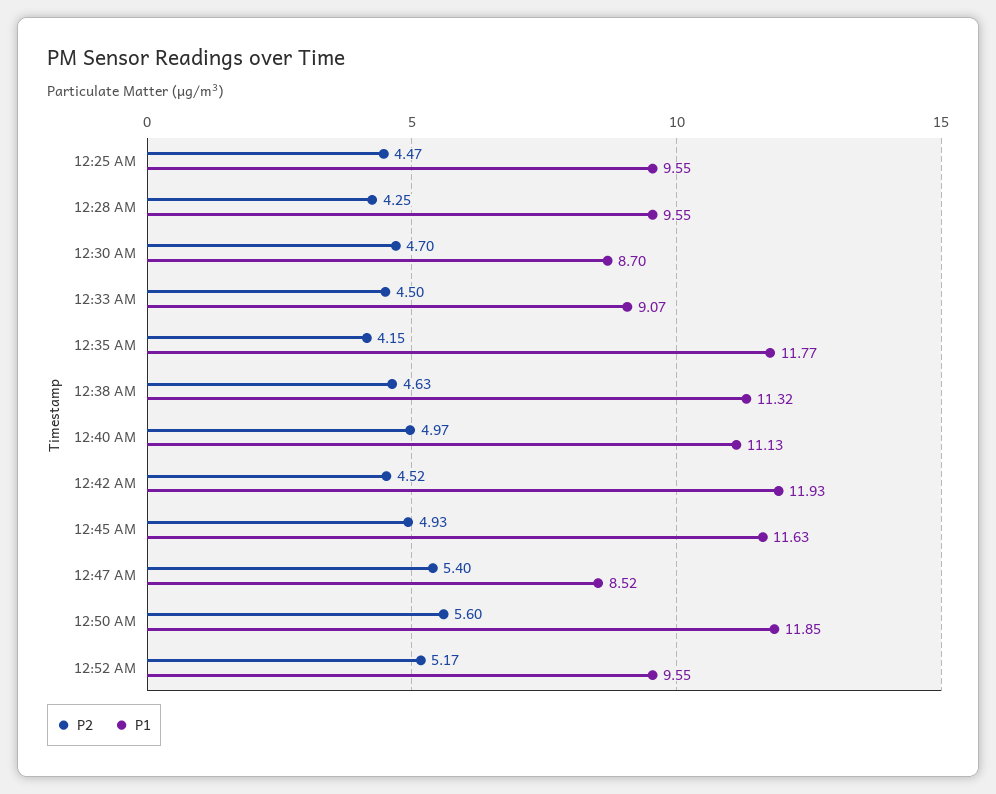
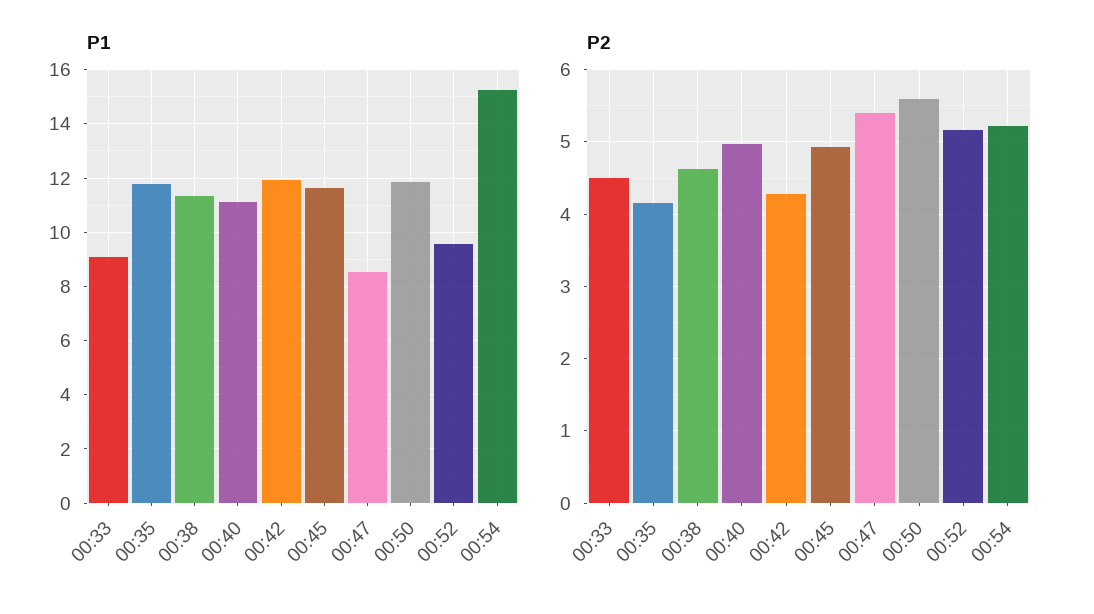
P2, 12:25 AM: 4.47 -> none
P1, 12:25 AM: 9.55 -> none
P2, 12:28 AM: 4.25 -> none
P1, 12:28 AM: 9.55 -> none
P2, 12:30 AM: 4.7 -> none
P1, 12:30 AM: 8.7 -> none
P2, 12:42 AM: 4.52 -> 4.3
P1, 00:54: none -> 15.25
P2, 00:54: none -> 5.2

